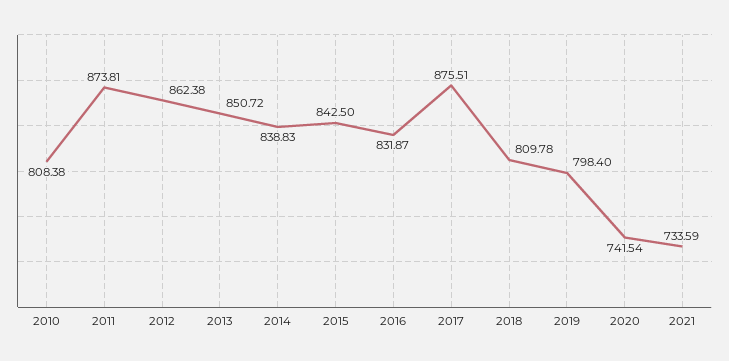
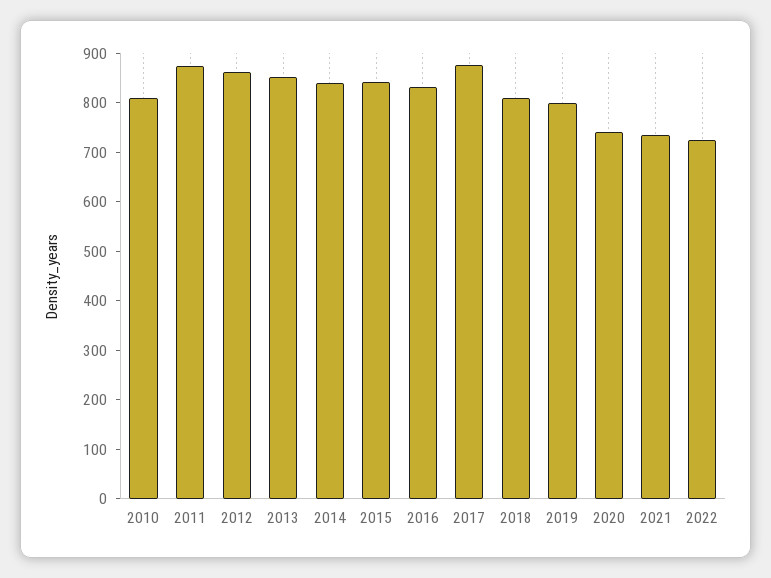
2022: none -> 720

